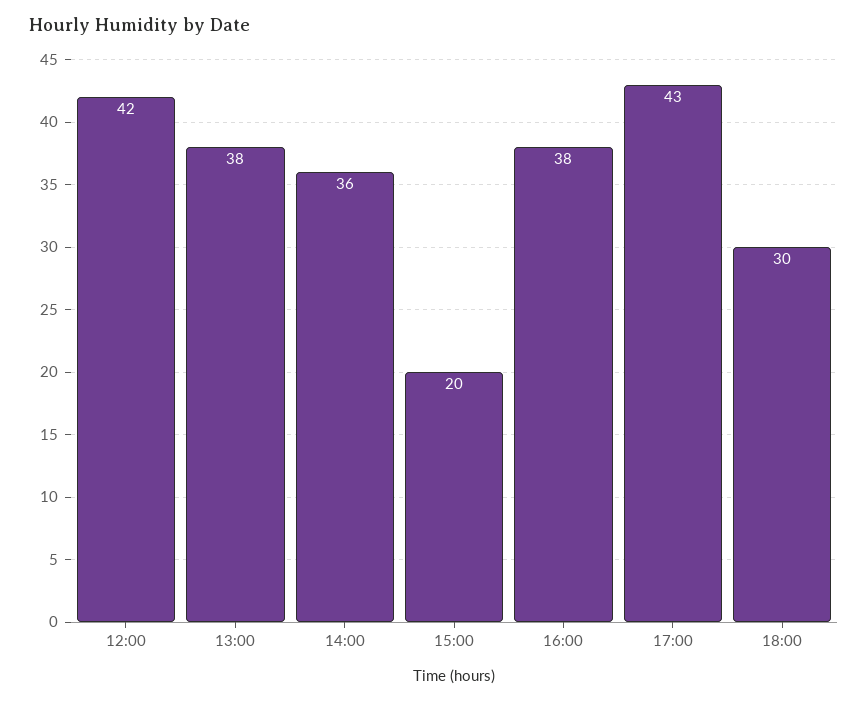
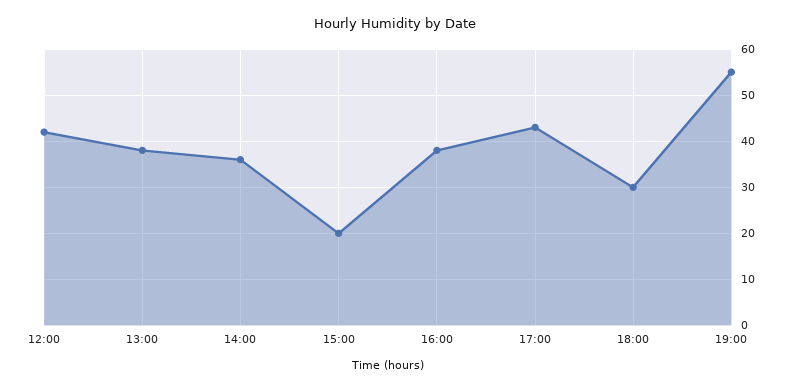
19:00: none -> 55

